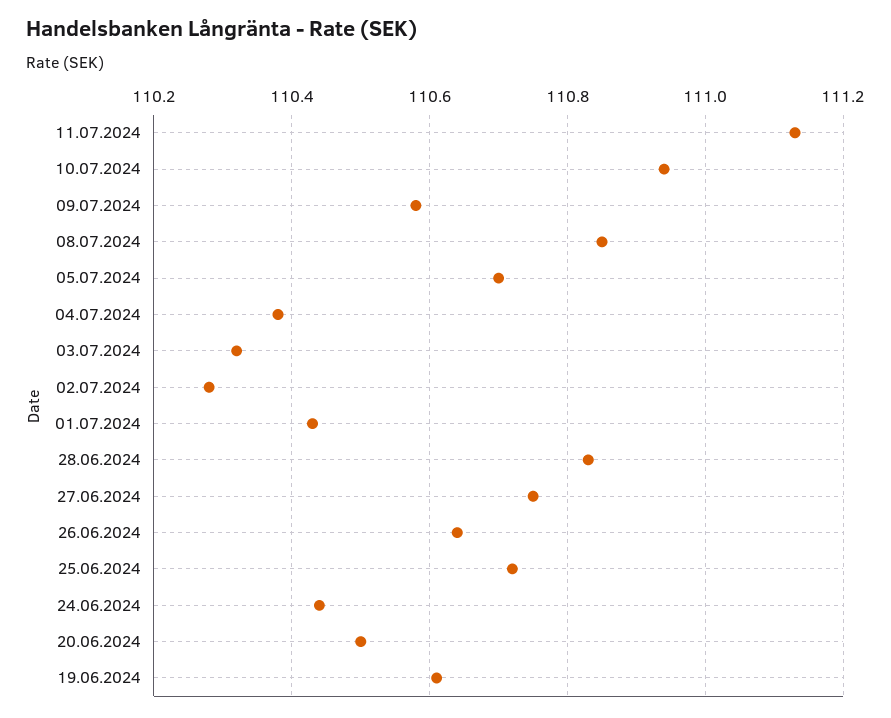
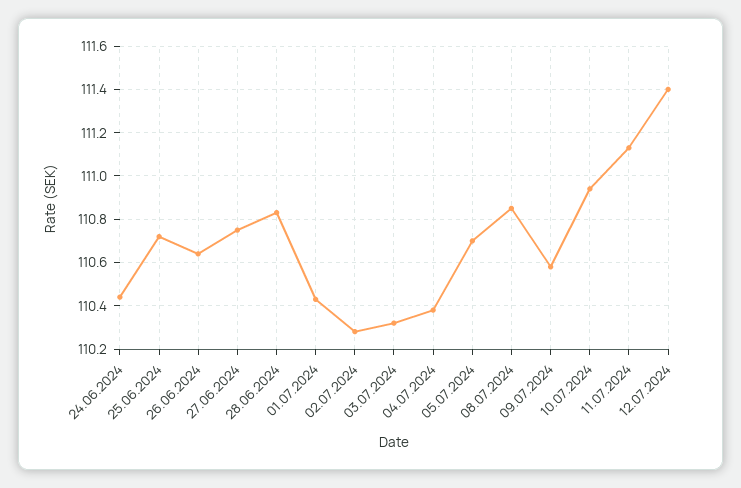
20.06.2024: 110.5 -> none
19.06.2024: 110.6 -> none
12.07.2024: none -> 111.4

